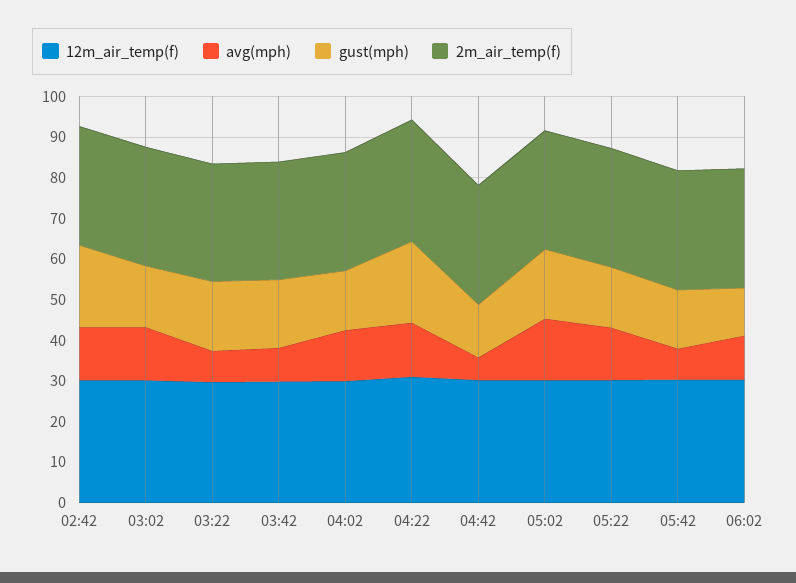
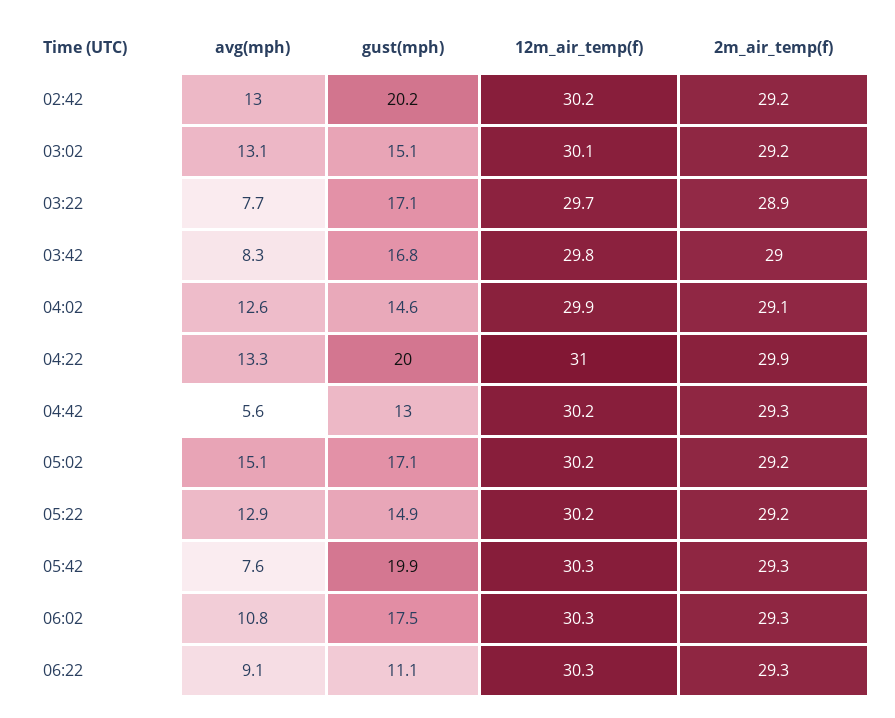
gust(mph), 05:42: 14 -> 19.9
gust(mph), 06:02: 12 -> 17.5
avg(mph), 06:22: none -> 9.1
gust(mph), 06:22: none -> 11.1
12m_air_temp(f), 06:22: none -> 30.3
2m_air_temp(f), 06:22: none -> 29.3

